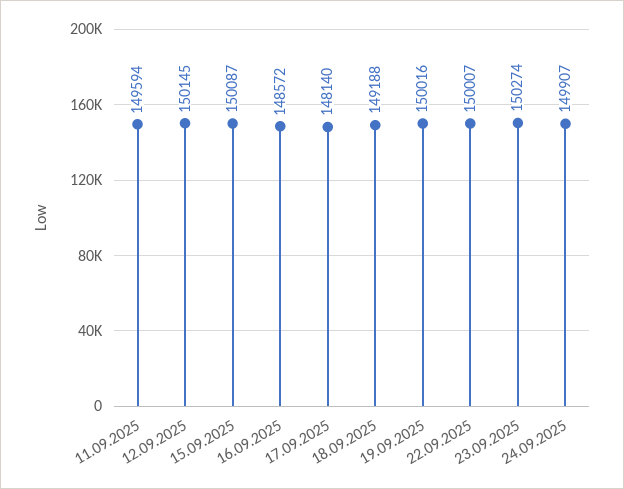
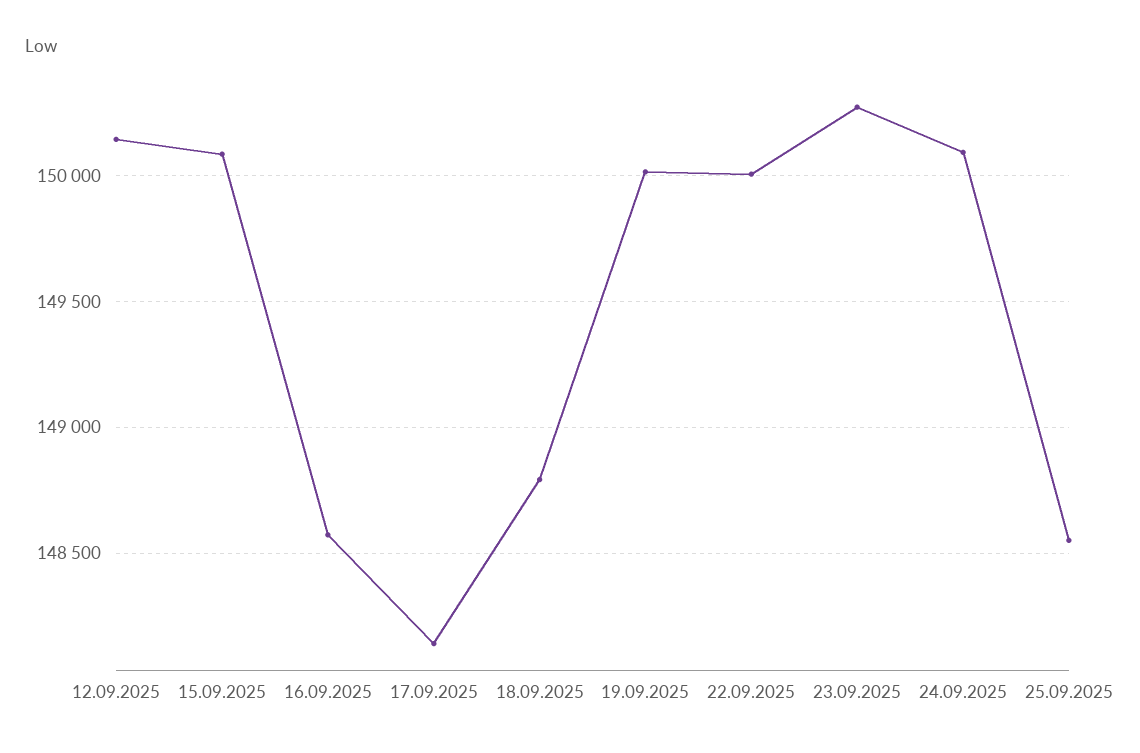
11.09.2025: 149594 -> none
18.09.2025: 149188 -> 148800
24.09.2025: 149907 -> 150100
25.09.2025: none -> 148550

